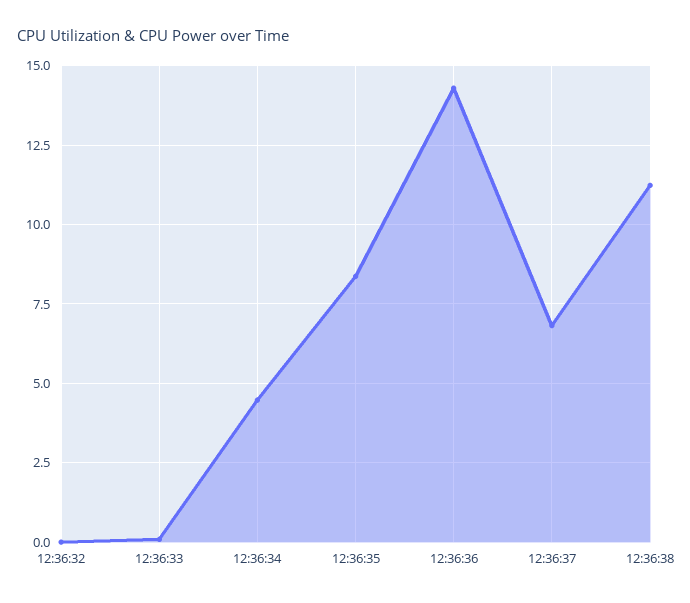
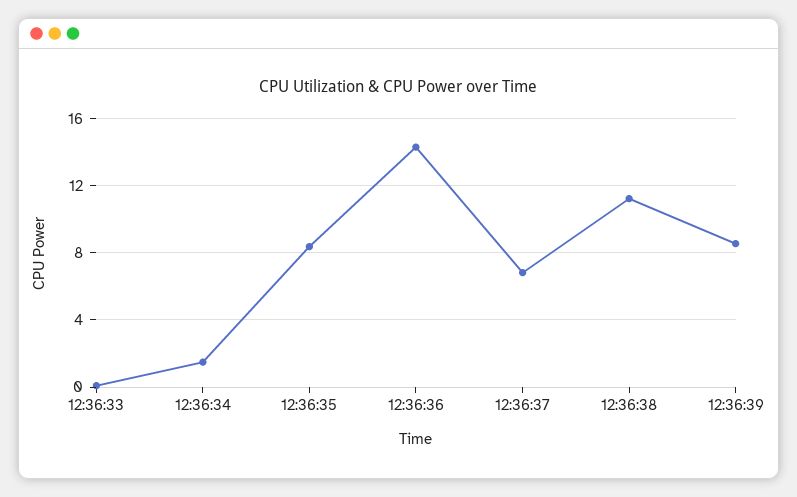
12:36:32: 0 -> none
12:36:34: 4.5 -> 1.5
12:36:39: none -> 8.5

